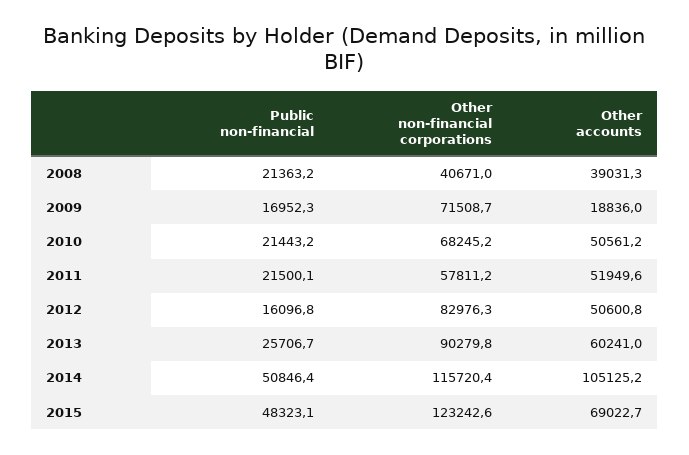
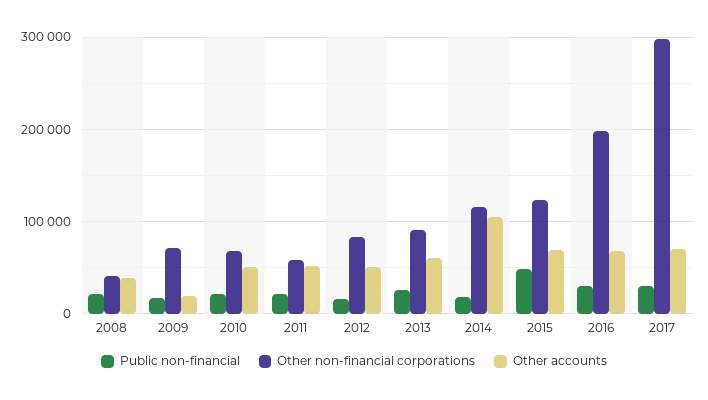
Public non-financial, 2014: 50846.4 -> 20000
Public non-financial, 2016: none -> 30000
Other non-financial corporations, 2016: none -> 200000
Other accounts, 2016: none -> 70000
Public non-financial, 2017: none -> 30000
Other non-financial corporations, 2017: none -> 300000
Other accounts, 2017: none -> 70000

